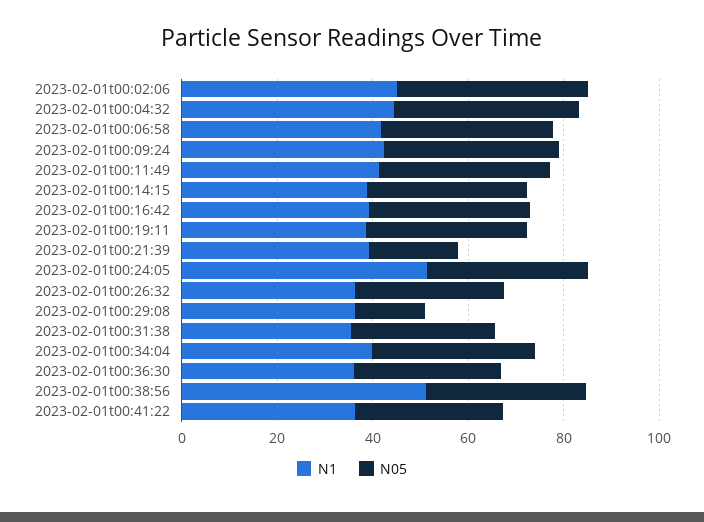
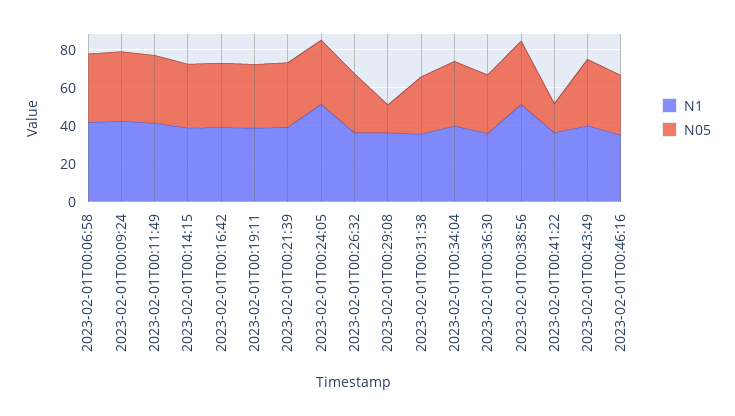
N1, 2023-02-01t00:02:06: 45 -> none
N05, 2023-02-01t00:02:06: 40 -> none
N1, 2023-02-01t00:04:32: 45 -> none
N05, 2023-02-01t00:04:32: 40 -> none
N05, 2023-02-01t00:21:39: 20 -> 35
N05, 2023-02-01t00:41:22: 30 -> 15
N1, 2023-02-01T00:43:49: none -> 40
N05, 2023-02-01T00:43:49: none -> 35
N1, 2023-02-01T00:46:16: none -> 35
N05, 2023-02-01T00:46:16: none -> 30

